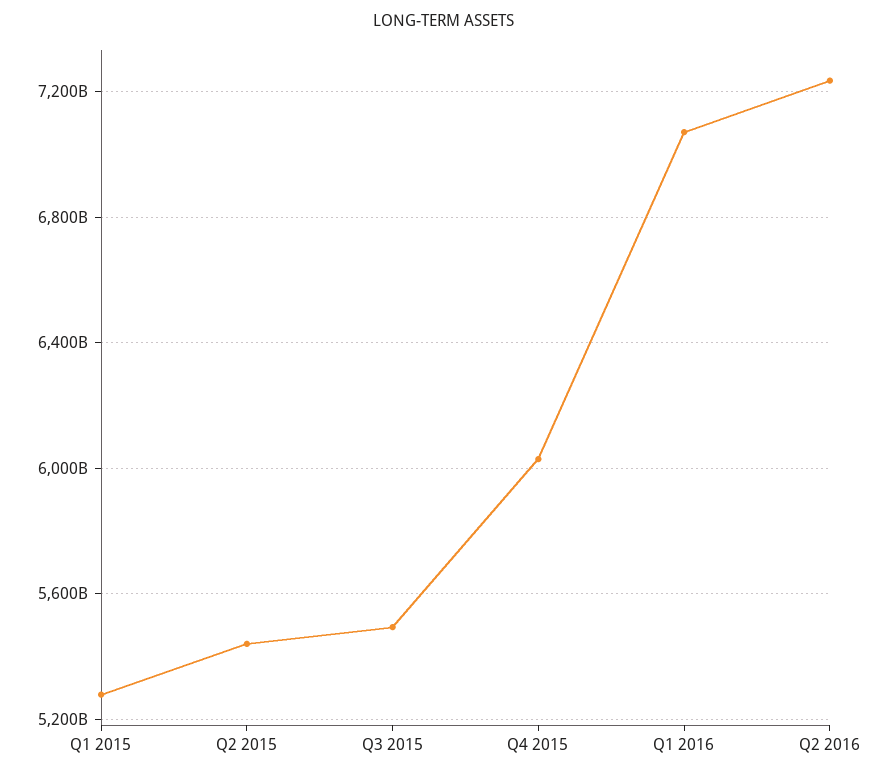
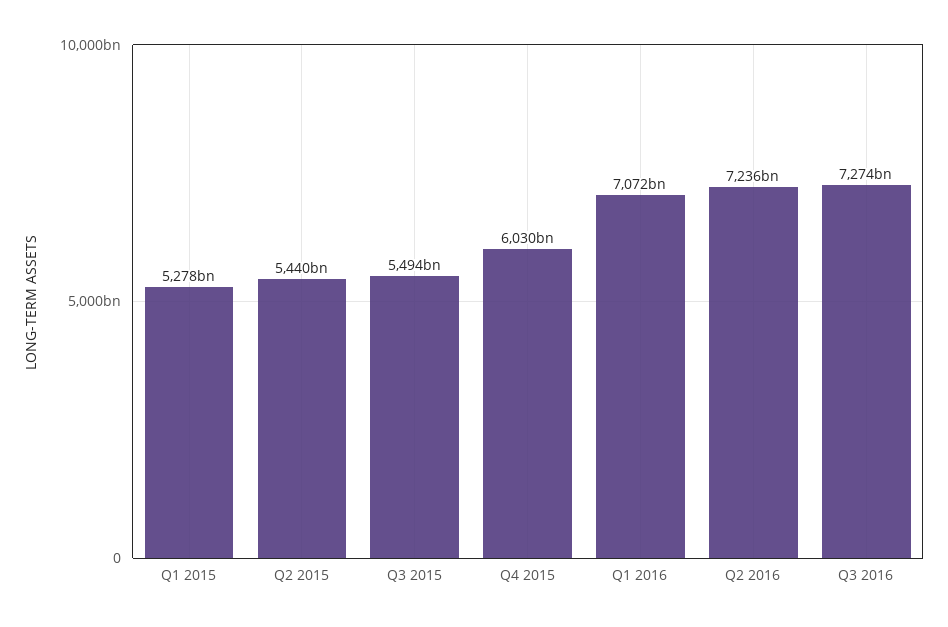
Q3 2016: none -> 7274000000000

